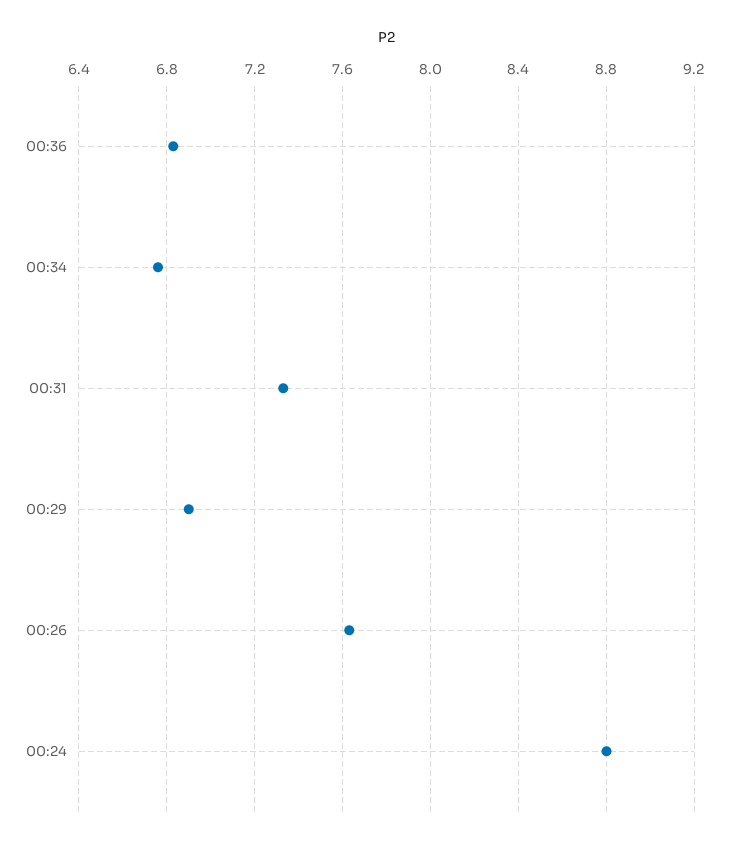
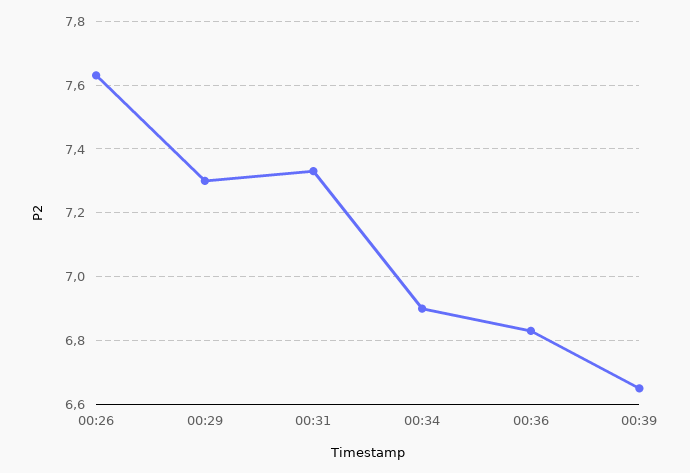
00:34: 6.75 -> 6.9
00:29: 6.9 -> 7.3
00:24: 8.8 -> none
00:39: none -> 6.65

